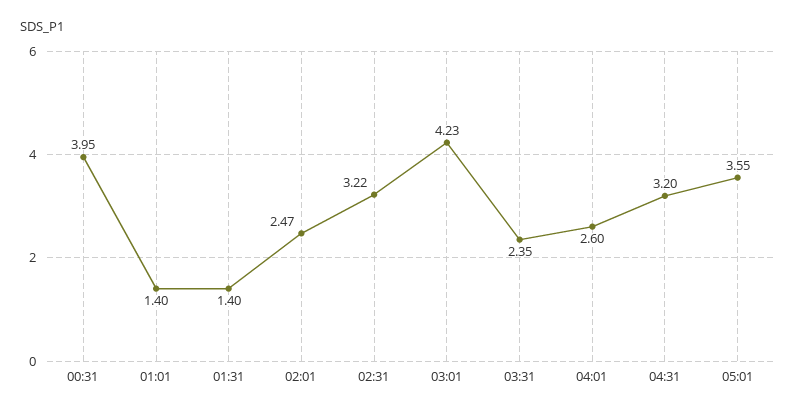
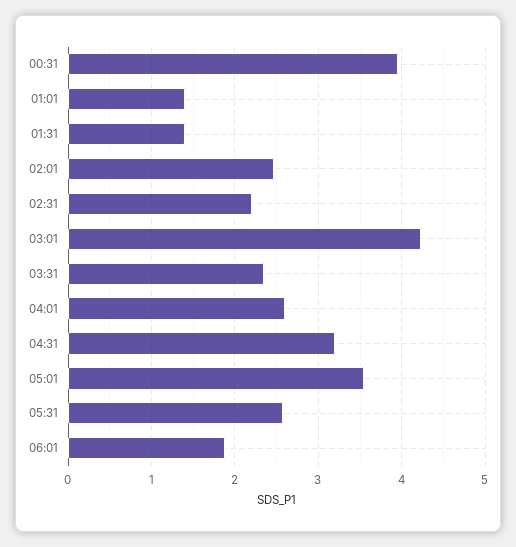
02:31: 3.22 -> 2.2
05:31: none -> 2.6
06:01: none -> 1.9

